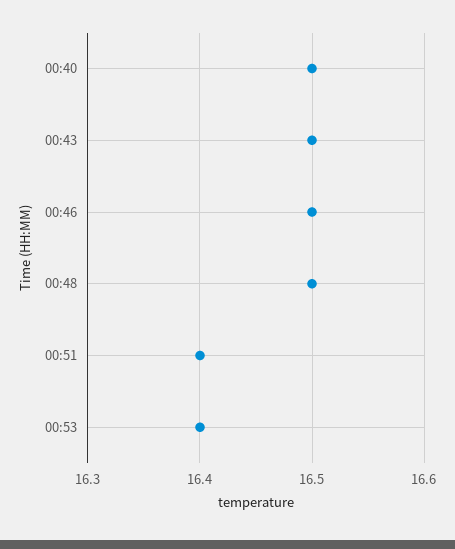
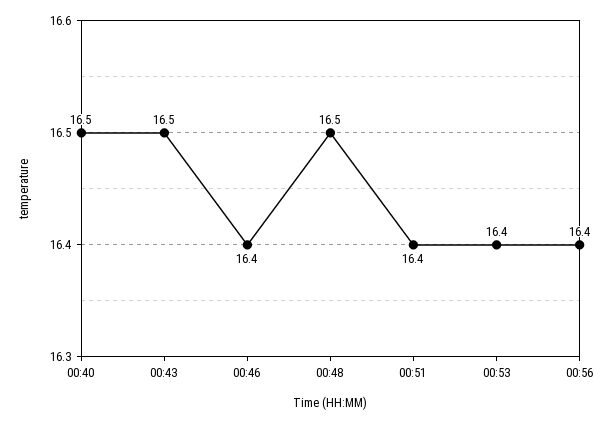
00:46: 16.5 -> 16.4
00:56: none -> 16.4

